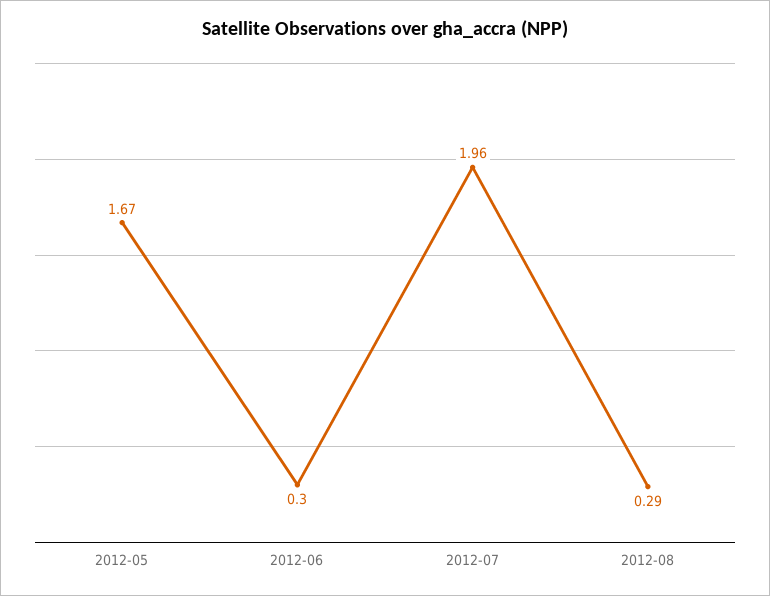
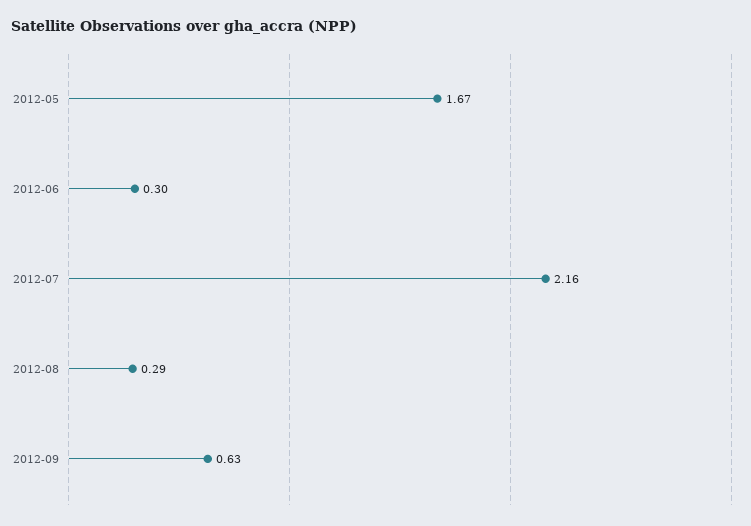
2012-07: 1.96 -> 2.16
2012-09: none -> 0.63

